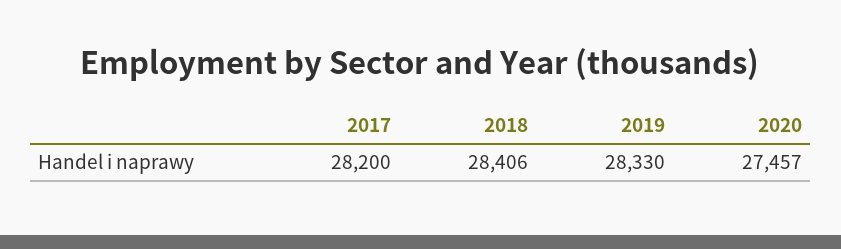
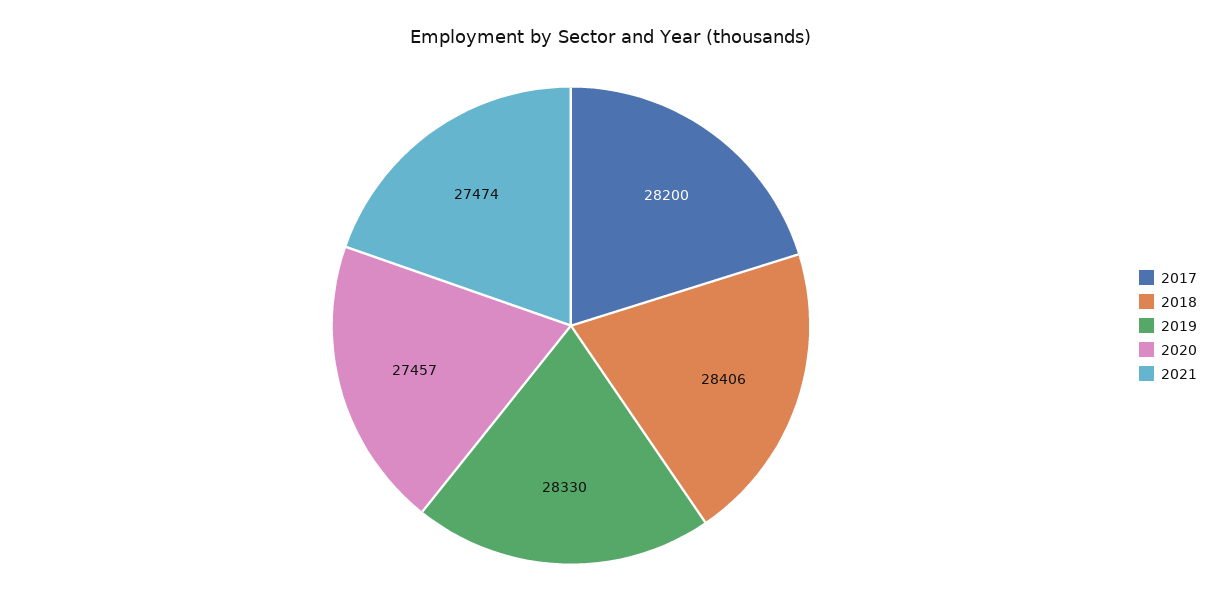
2021: none -> 27474

